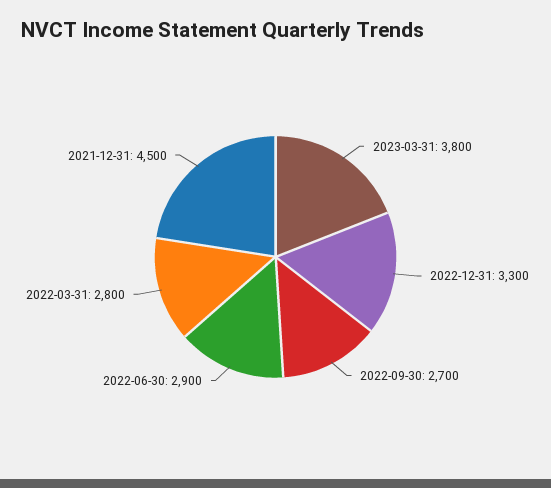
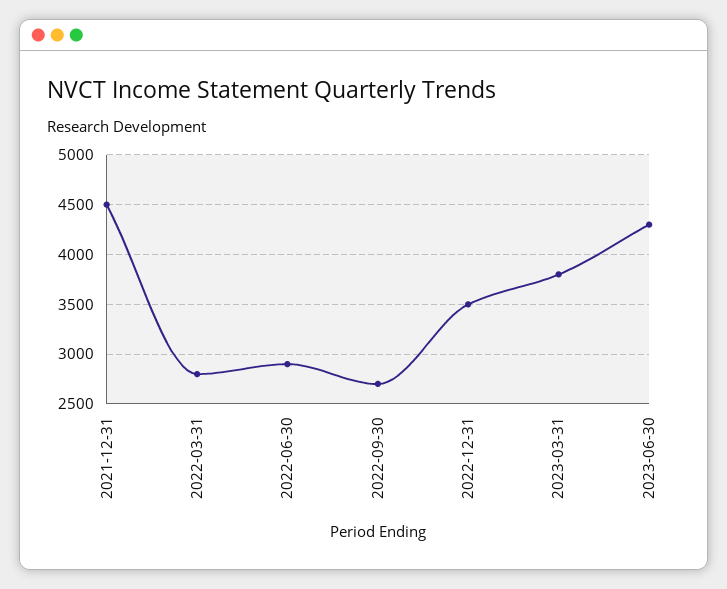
2022-12-31: 3300 -> 3500
2023-06-30: none -> 4300

